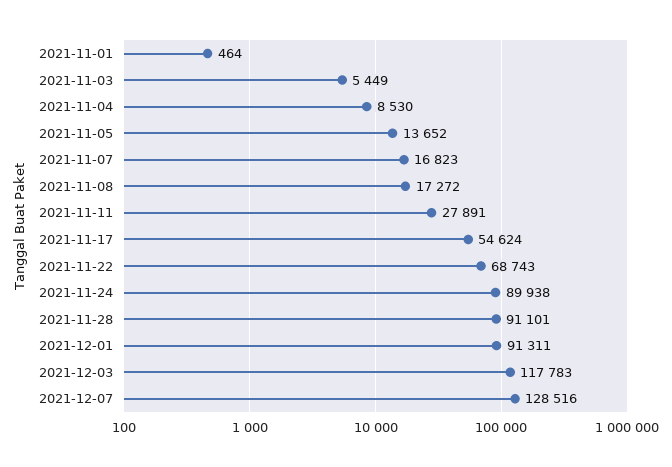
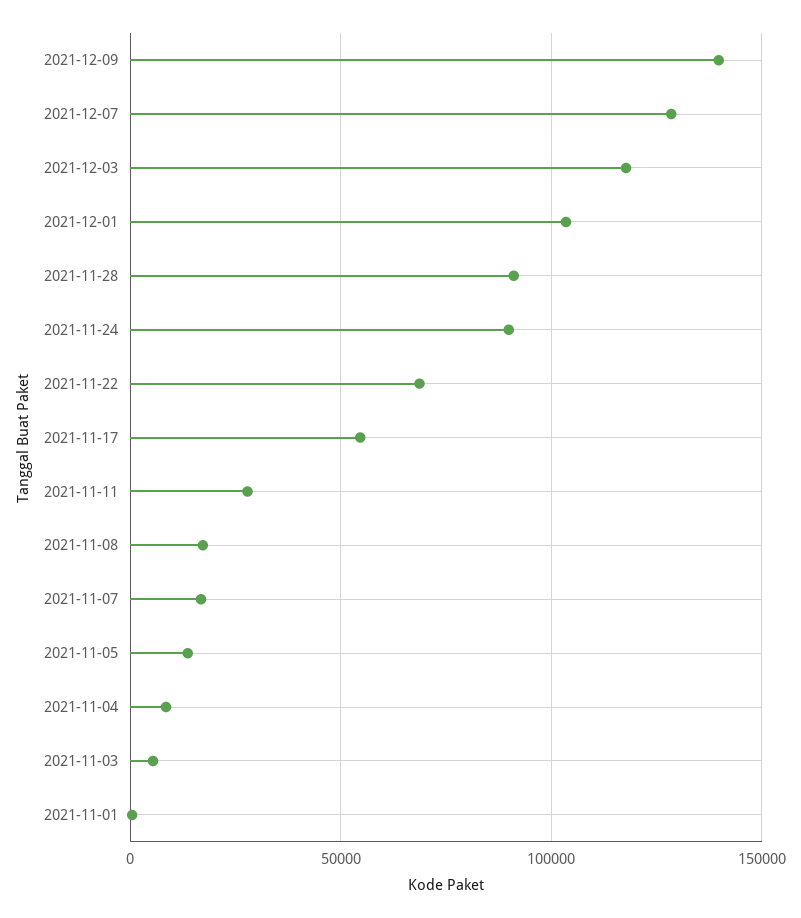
2021-12-01: 91311 -> 105000
2021-12-09: none -> 140000

